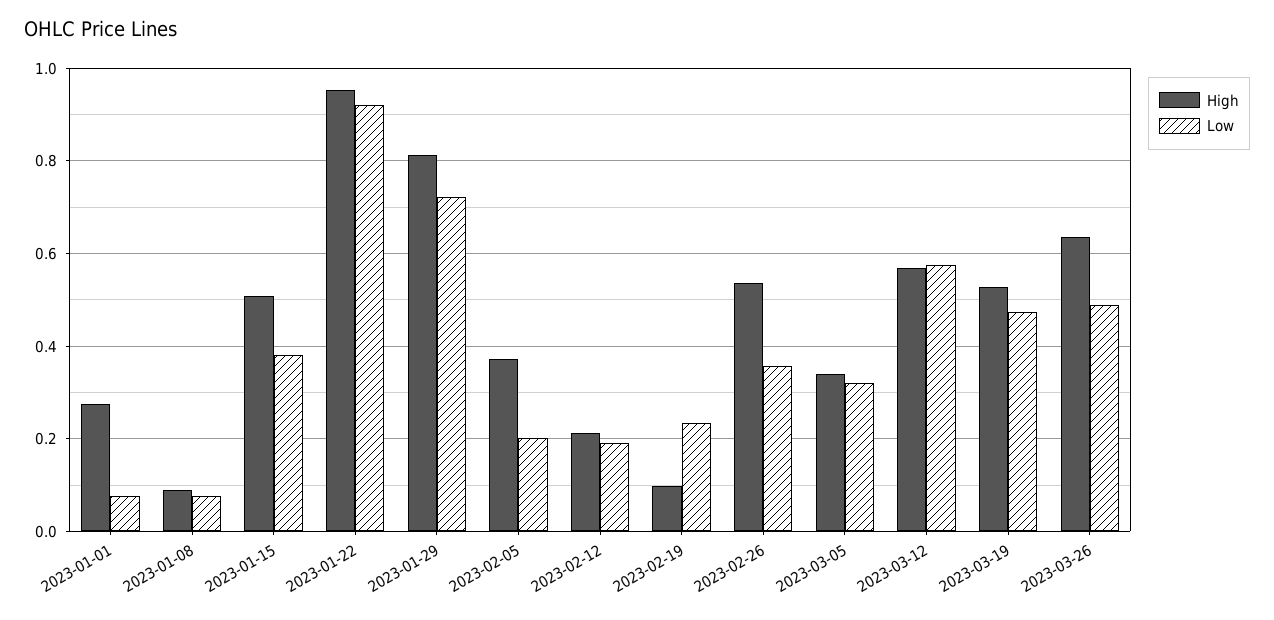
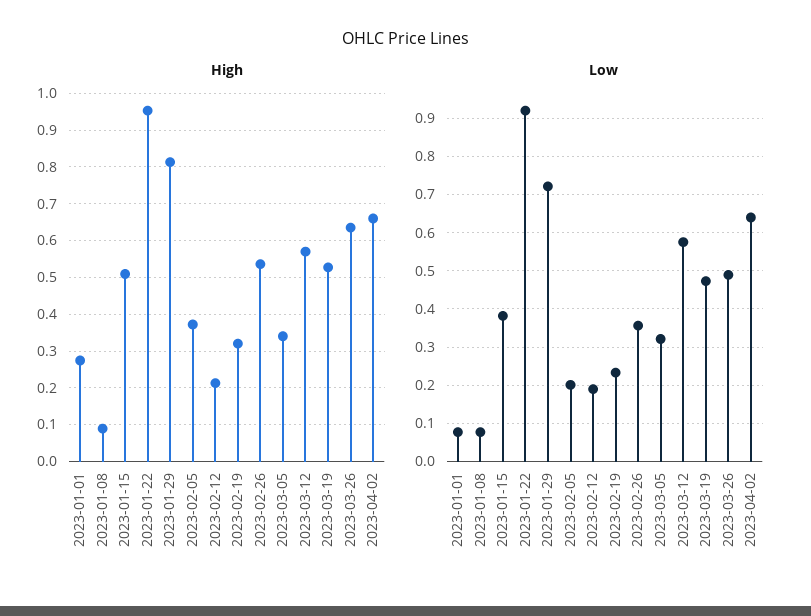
High, 2023-02-19: 0.1 -> 0.32
High, 2023-04-02: none -> 0.66
Low, 2023-04-02: none -> 0.64

